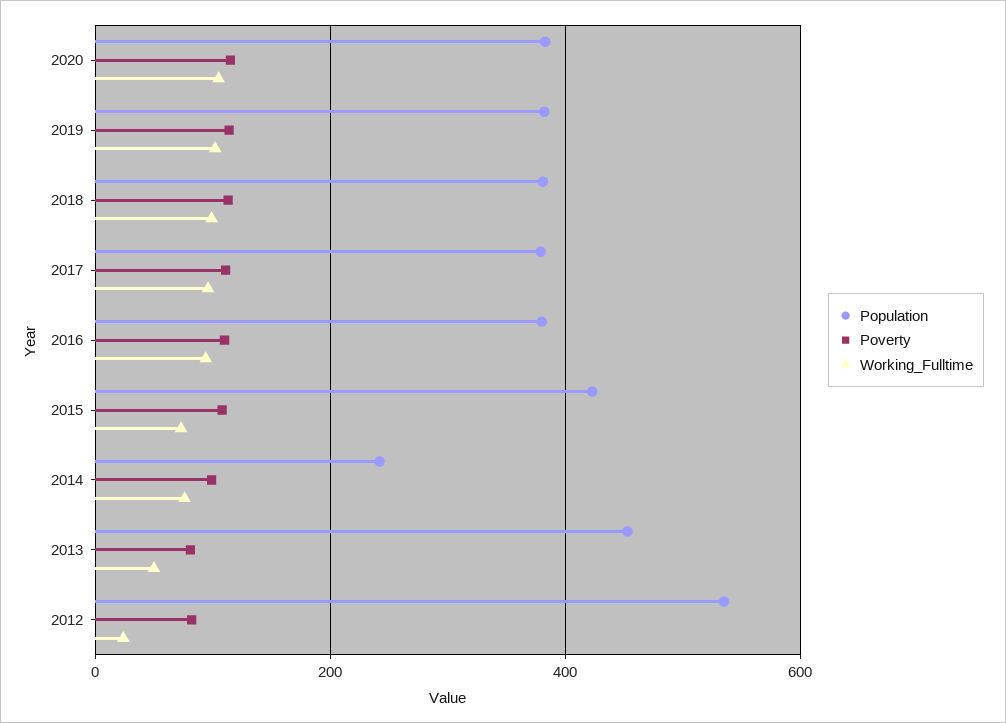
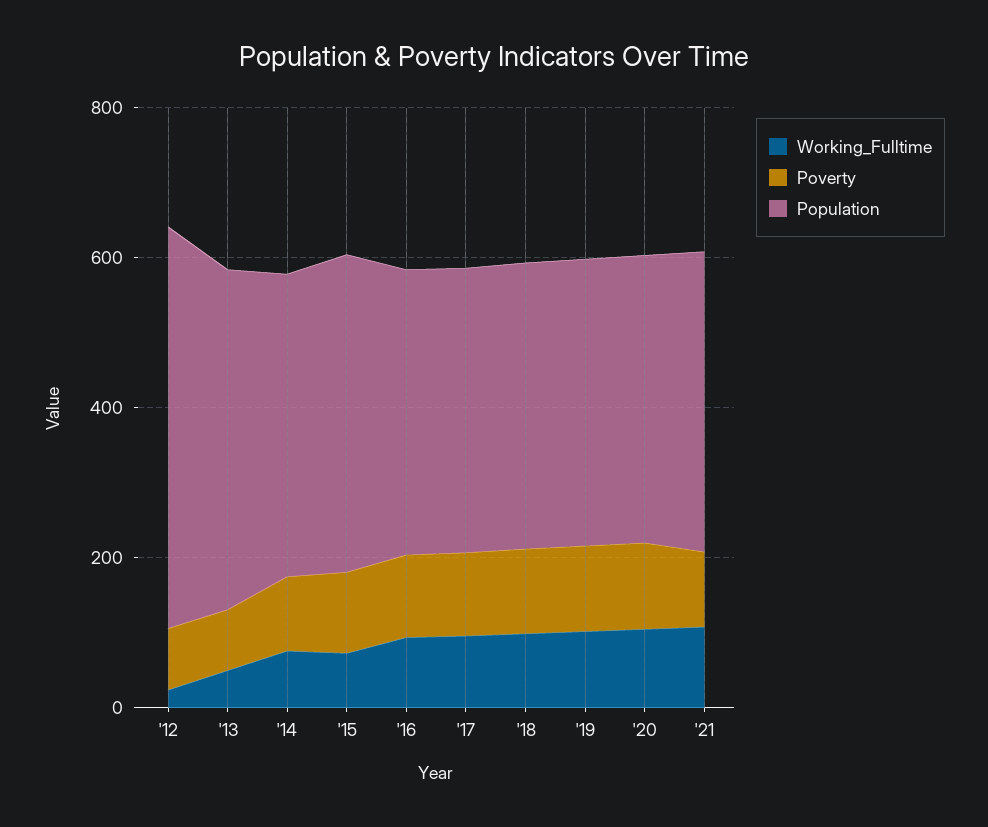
Population, 2014: 240 -> 400
Working_Fulltime, '21: none -> 100
Poverty, '21: none -> 100
Population, '21: none -> 400

